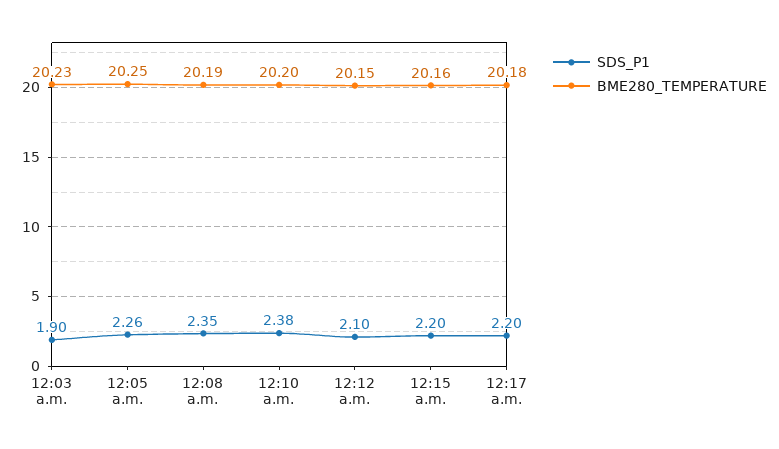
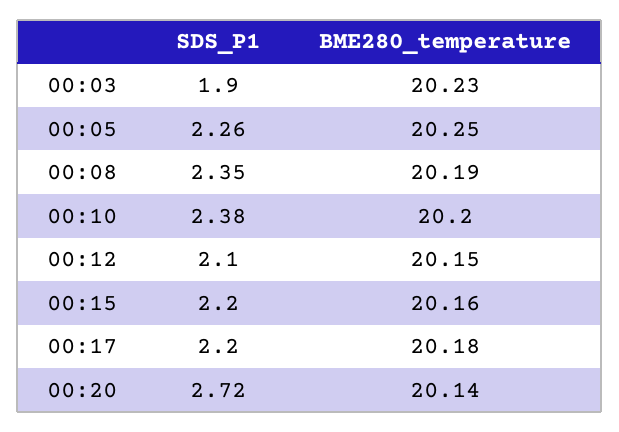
SDS_P1, 00:20: none -> 2.72
BME280_TEMPERATURE, 00:20: none -> 20.14

